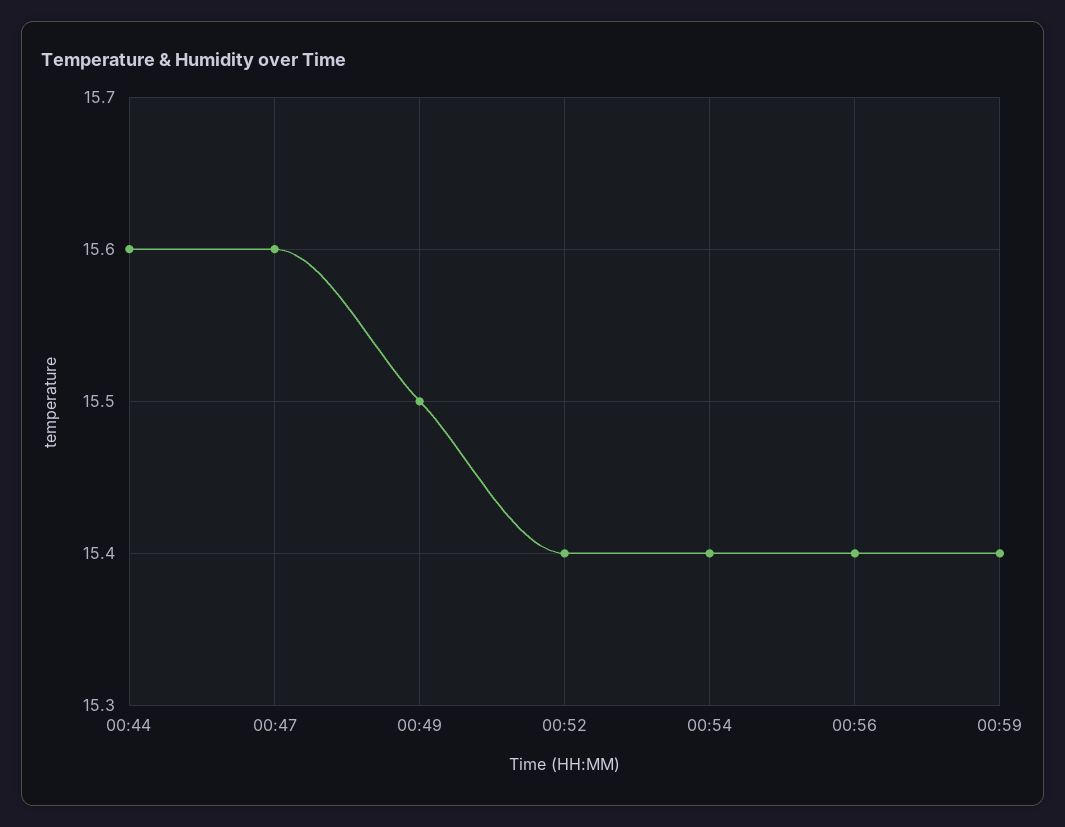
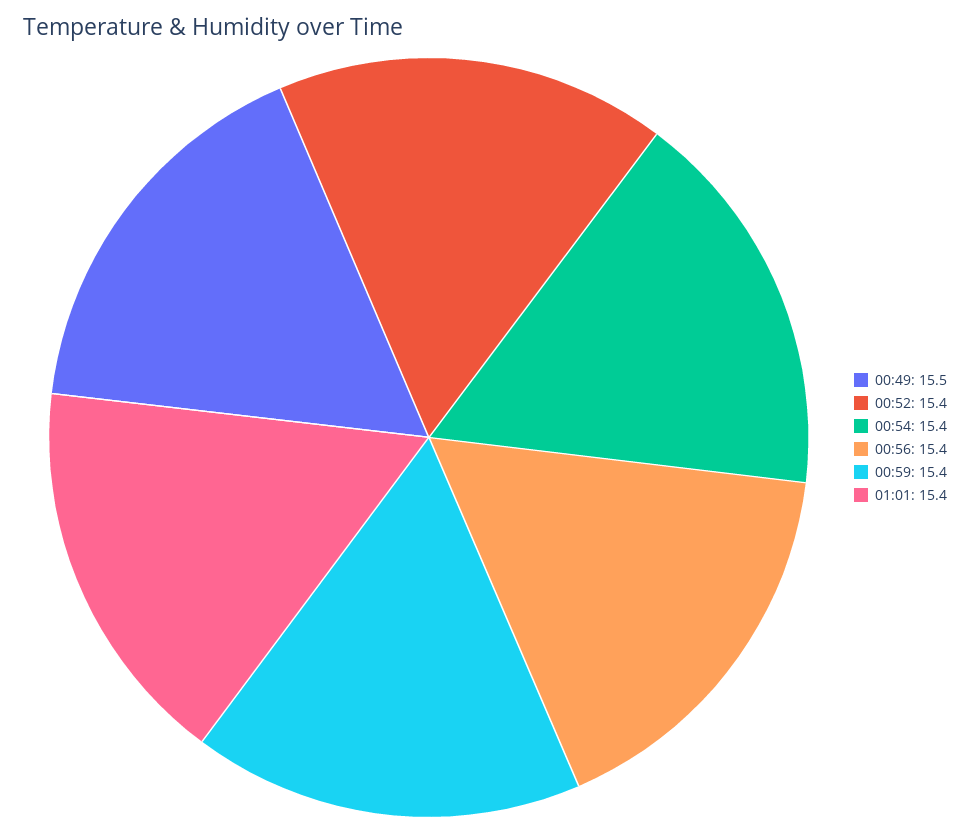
00:44: 15.6 -> none
00:47: 15.6 -> none
01:01: none -> 15.4

